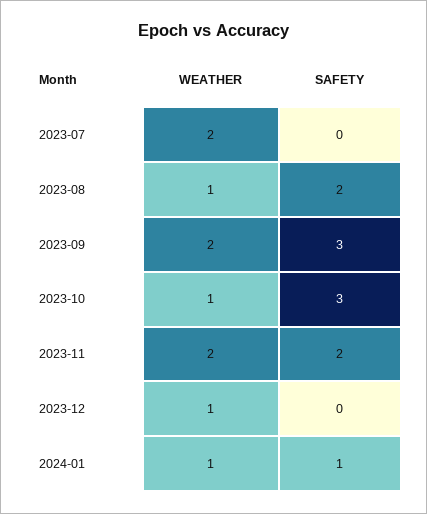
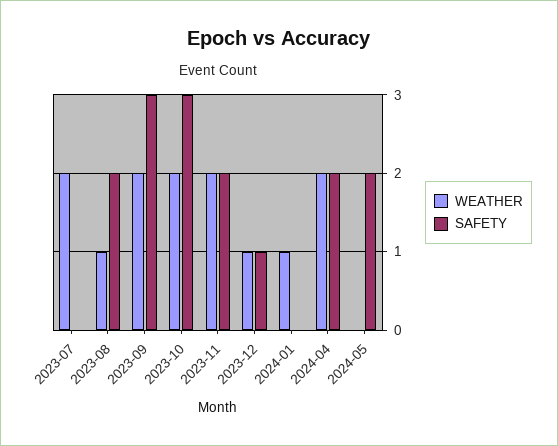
WEATHER, 2023-10: 1 -> 2
SAFETY, 2023-12: 0 -> 1
SAFETY, 2024-01: 1 -> 0
WEATHER, 2024-04: none -> 2
SAFETY, 2024-04: none -> 2
WEATHER, 2024-05: none -> 0
SAFETY, 2024-05: none -> 2

